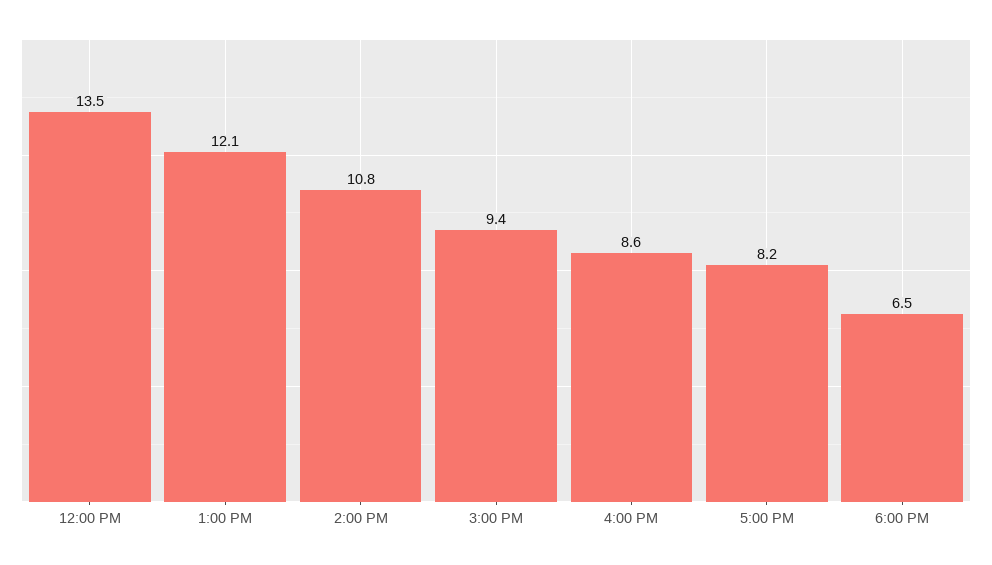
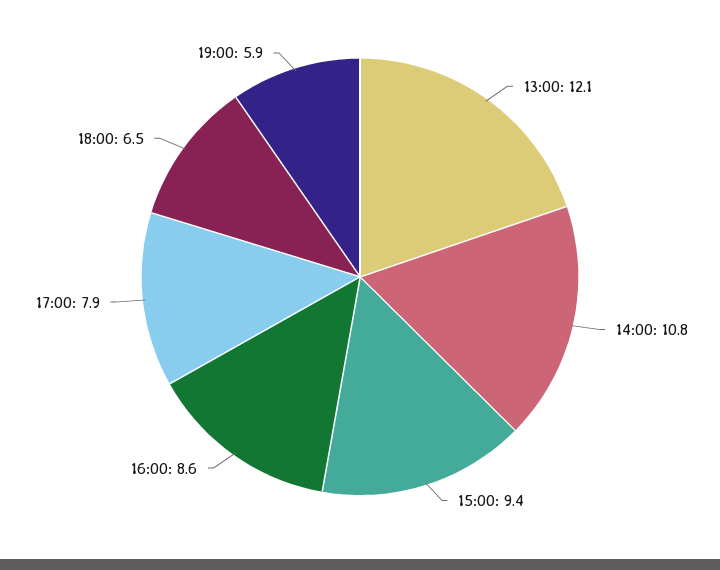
12:00 PM: 13.5 -> none
5:00 PM: 8.2 -> 7.9
19:00: none -> 5.9

